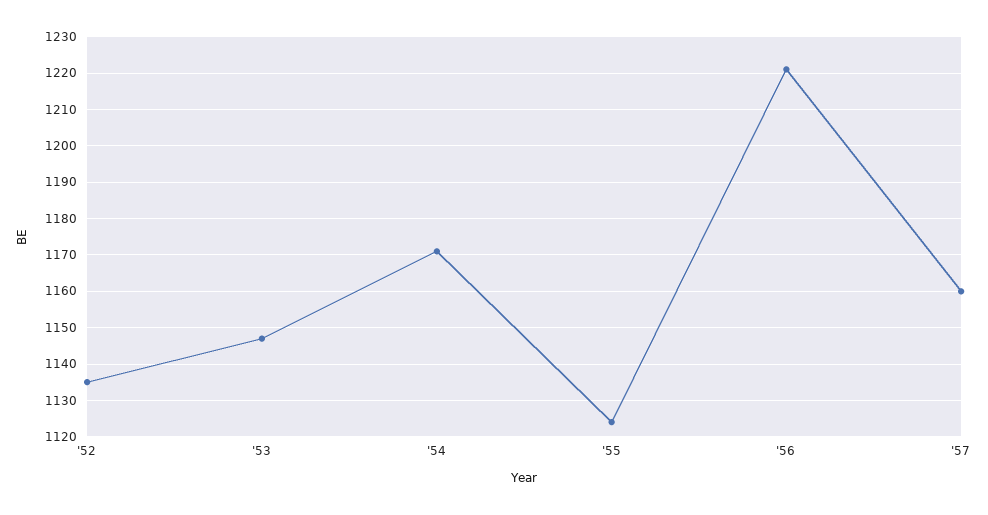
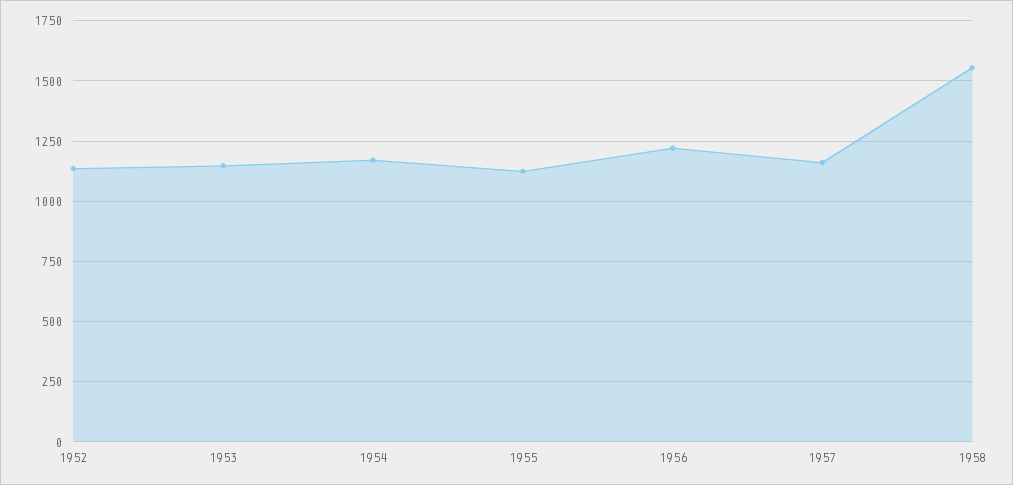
1958: none -> 1550

